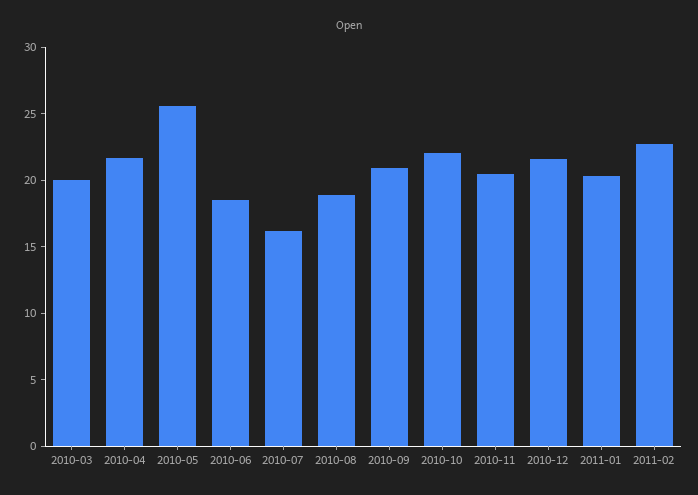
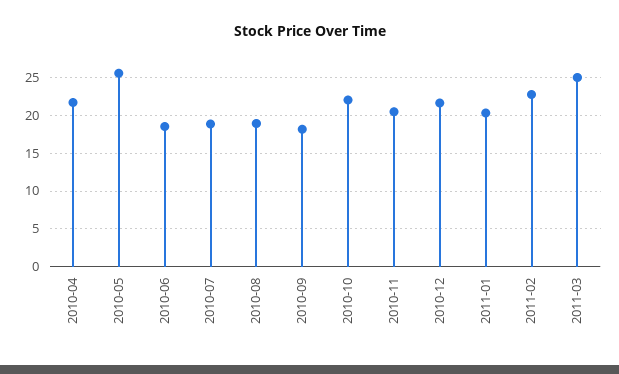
2010-03: 20 -> none
2010-07: 16 -> 19
2010-09: 21 -> 18
2011-03: none -> 25

